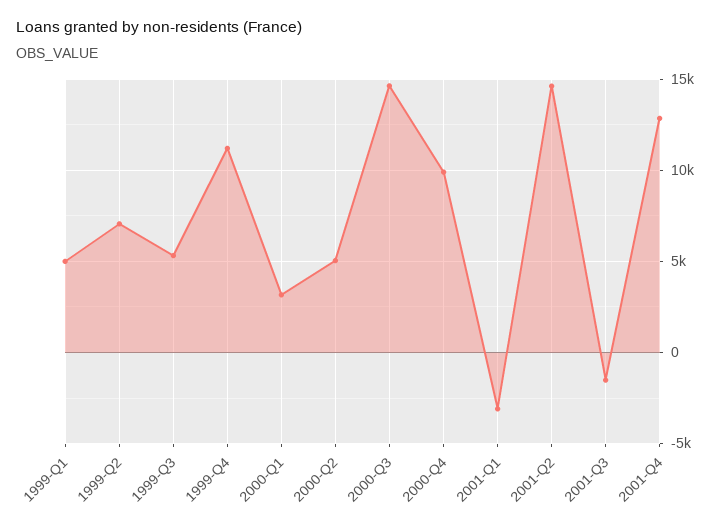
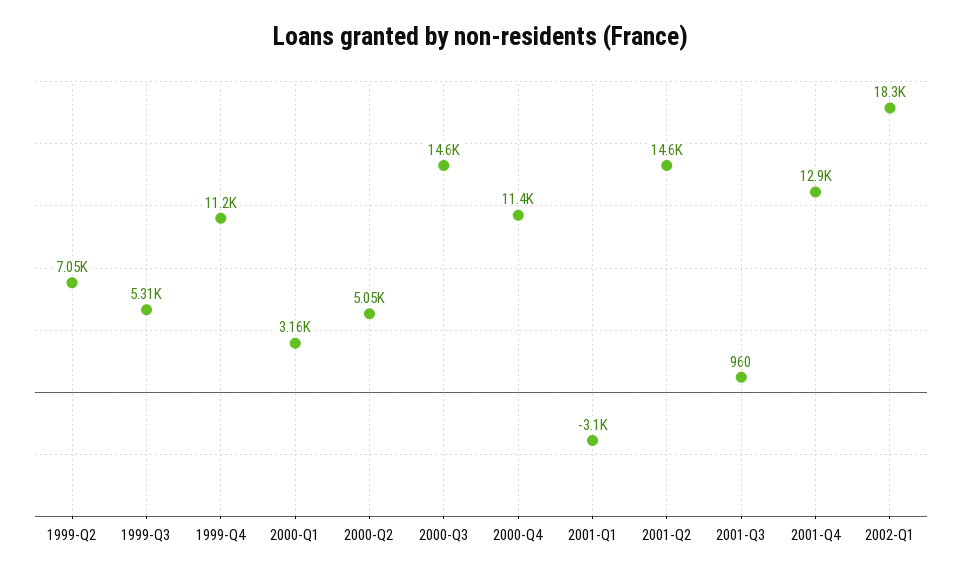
1999-Q1: 5000 -> none
2000-Q4: 10000 -> 11400
2001-Q3: -1500 -> 960
2002-Q1: none -> 18300

